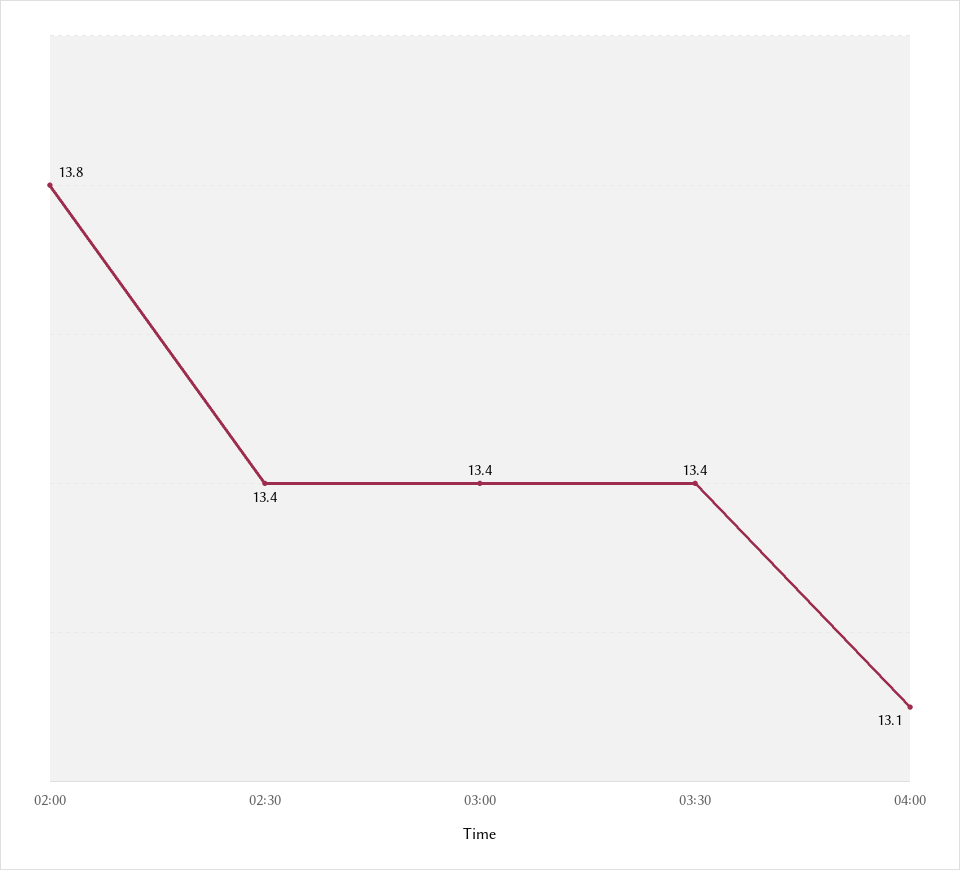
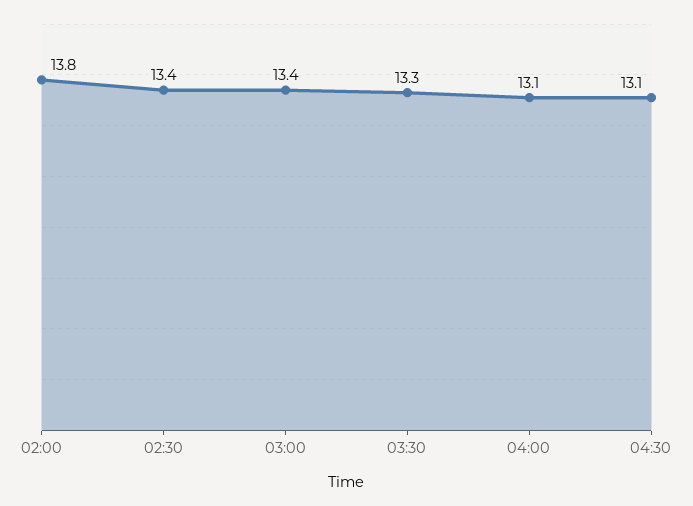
03:30: 13.4 -> 13.3
04:30: none -> 13.1

